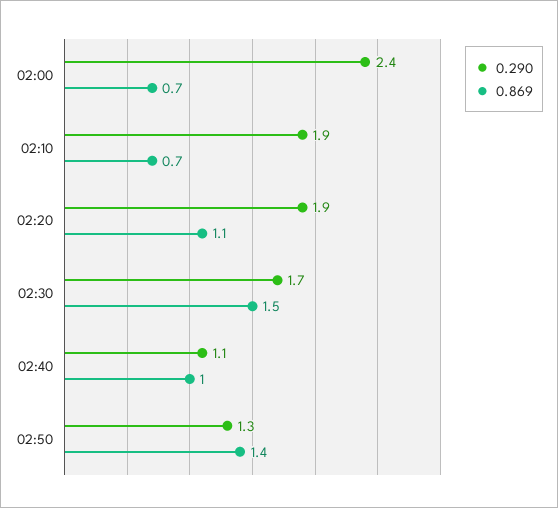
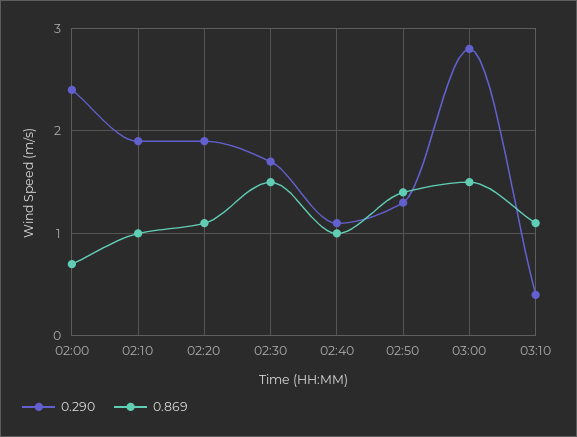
0.869, 02:10: 0.7 -> 1
0.290, 03:00: none -> 2.8
0.869, 03:00: none -> 1.5
0.290, 03:10: none -> 0.4
0.869, 03:10: none -> 1.1

